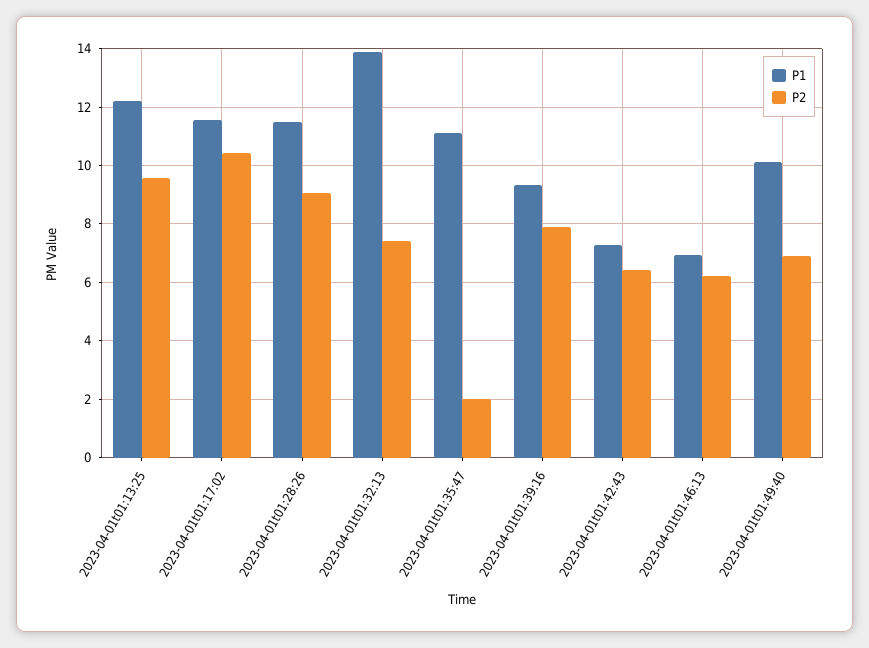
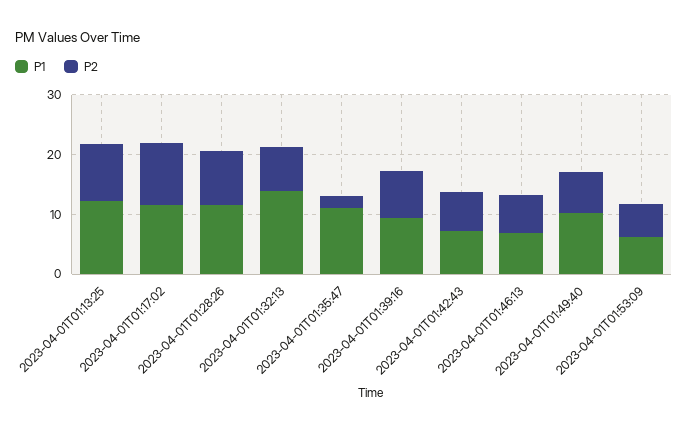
P1, 2023-04-01T01:53:09: none -> 6
P2, 2023-04-01T01:53:09: none -> 6

